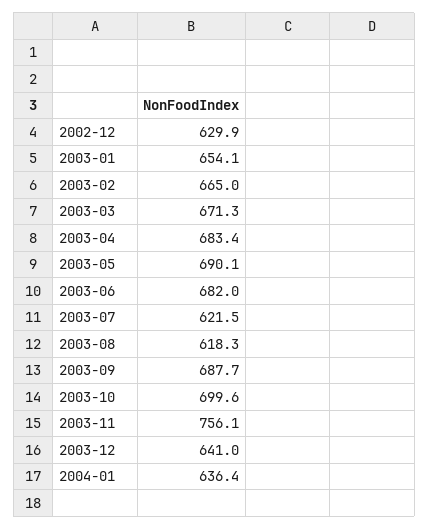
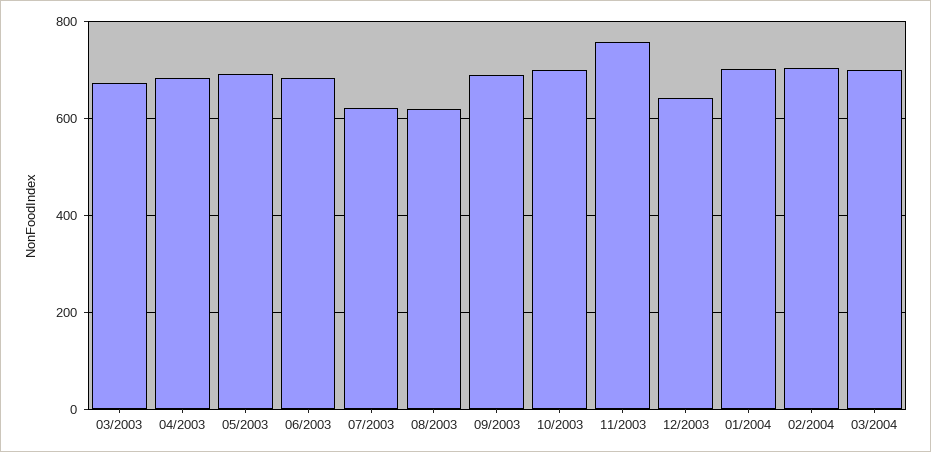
2002-12: 629.9 -> none
2003-01: 654.1 -> none
2003-02: 665 -> none
2004-01: 636.4 -> 700
02/2004: none -> 700
03/2004: none -> 700

